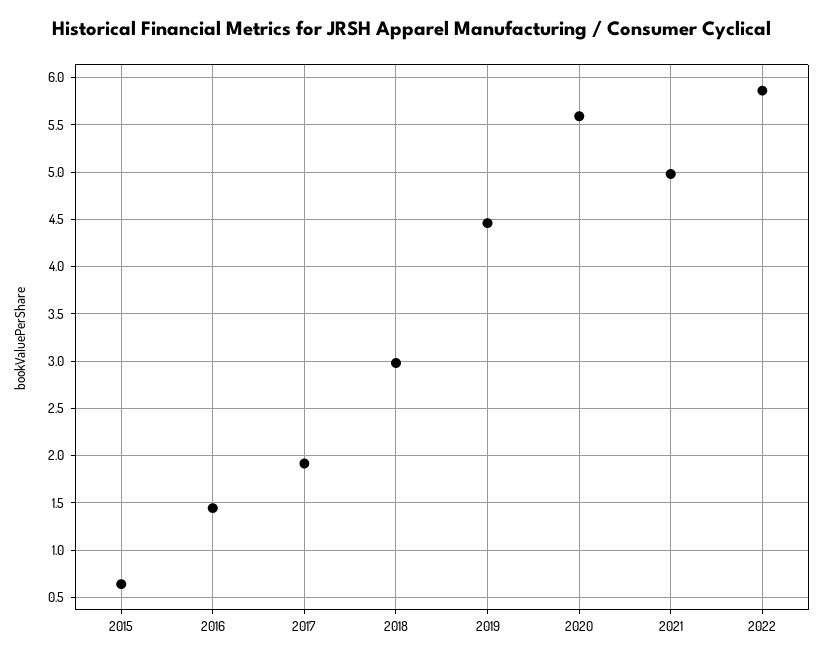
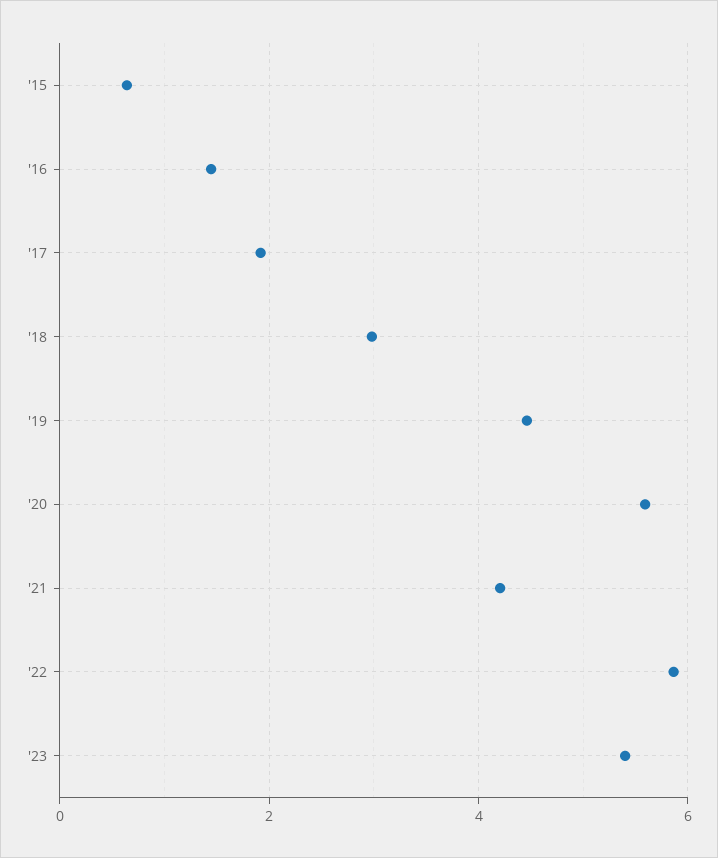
2021: 5 -> 4.2
'23: none -> 5.4

